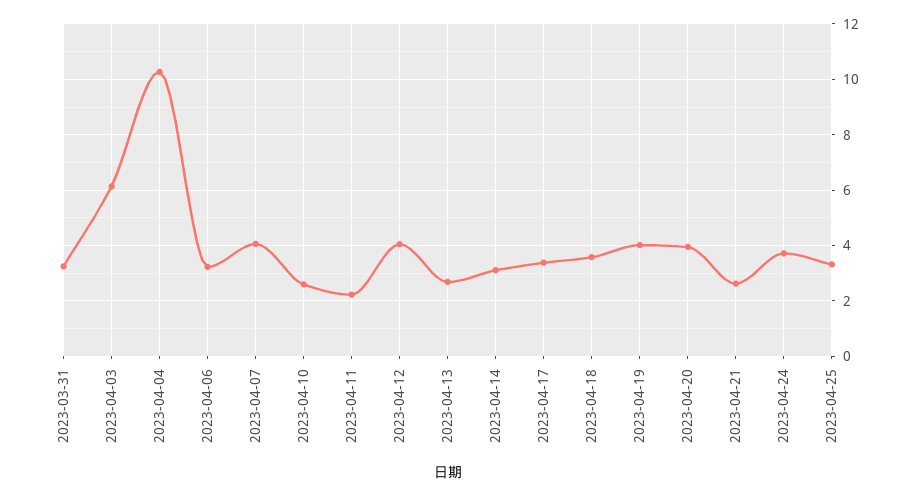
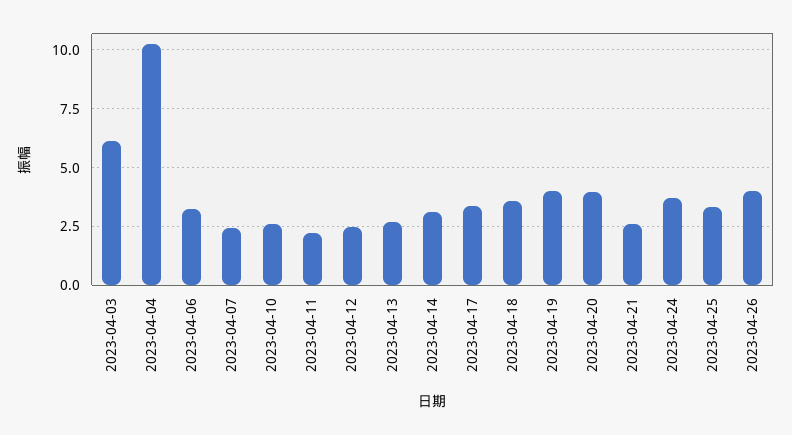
2023-03-31: 3.25 -> none
2023-04-07: 4 -> 2.5
2023-04-12: 4 -> 2.5
2023-04-26: none -> 4

